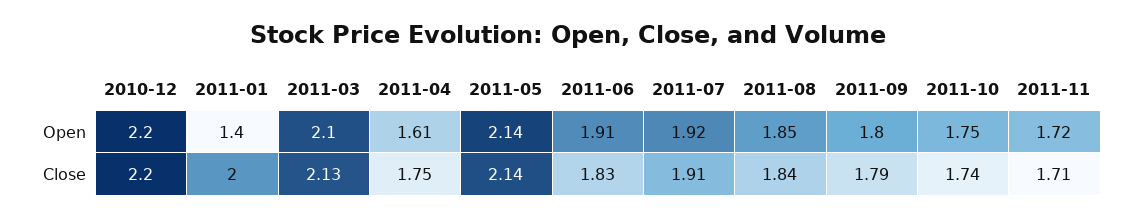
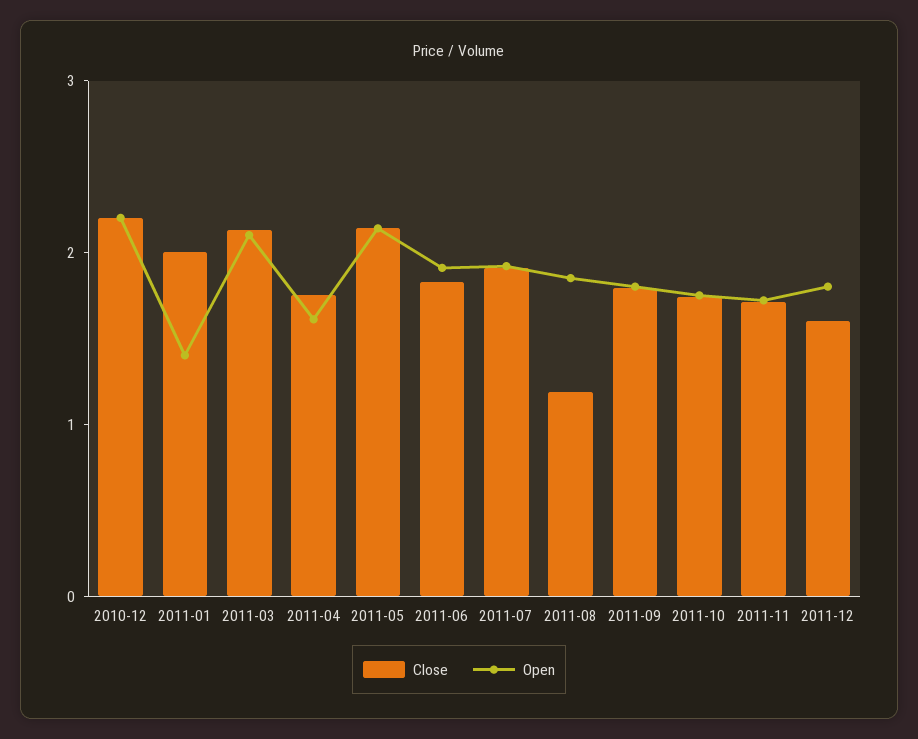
Close, 2011-08: 1.84 -> 1.2
Close, 2011-12: none -> 1.6
Open, 2011-12: none -> 1.8

